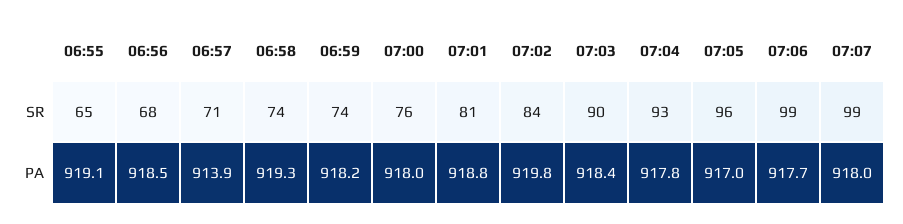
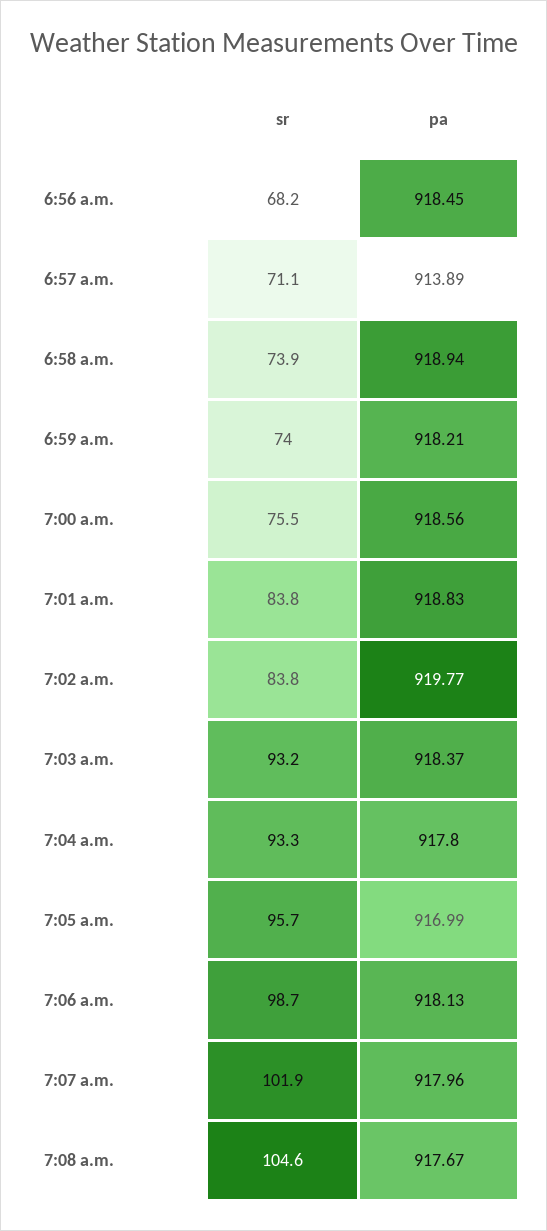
06:55, SR: 65 -> none
07:01, SR: 81 -> 83.8
07:03, SR: 90 -> 93.2
07:07, SR: 99 -> 101.9
06:55, PA: 919.1 -> none
06:58, PA: 919.3 -> 918.94
07:00, PA: 918 -> 918.56
07:06, PA: 917.7 -> 918.13
7:08 a.m., SR: none -> 104.6
7:08 a.m., PA: none -> 917.67

